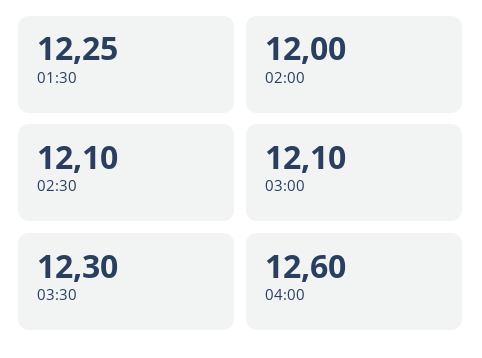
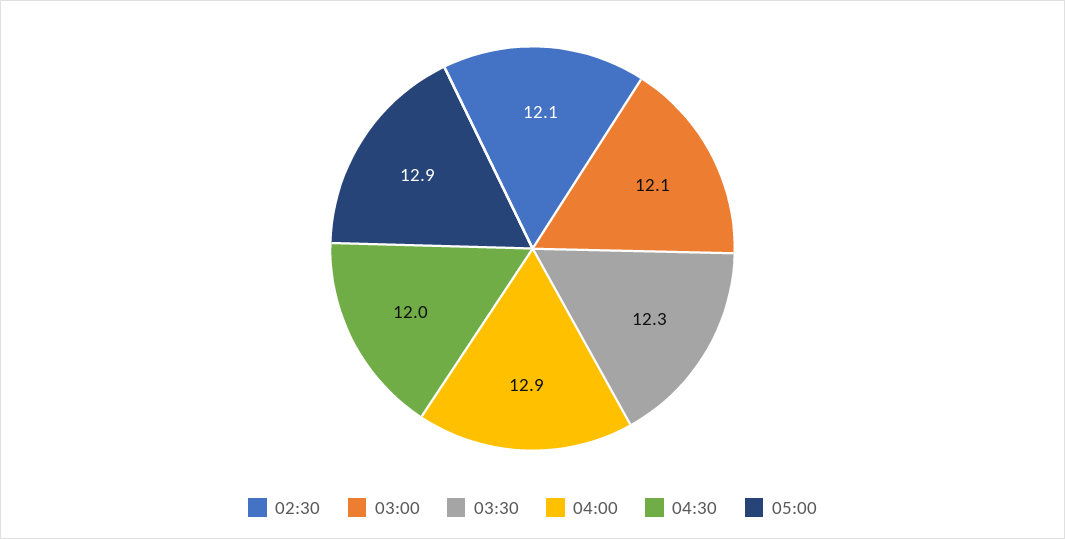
01:30: 12.25 -> none
02:00: 12 -> none
04:00: 12.6 -> 12.9
04:30: none -> 12
05:00: none -> 12.9

